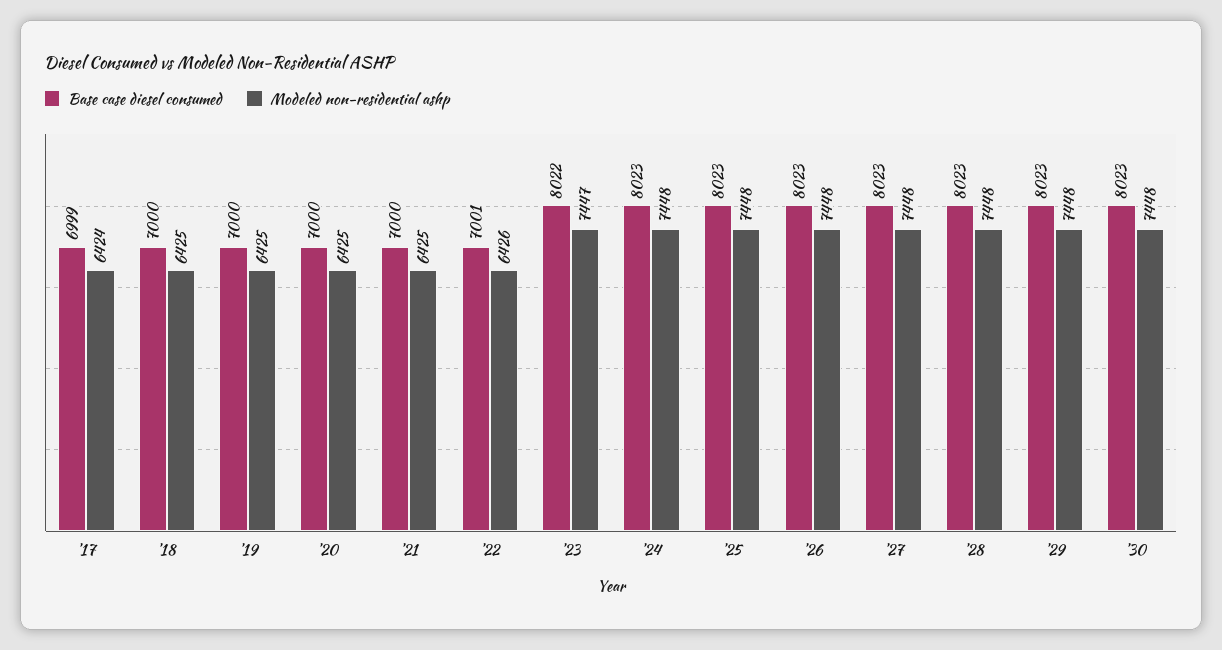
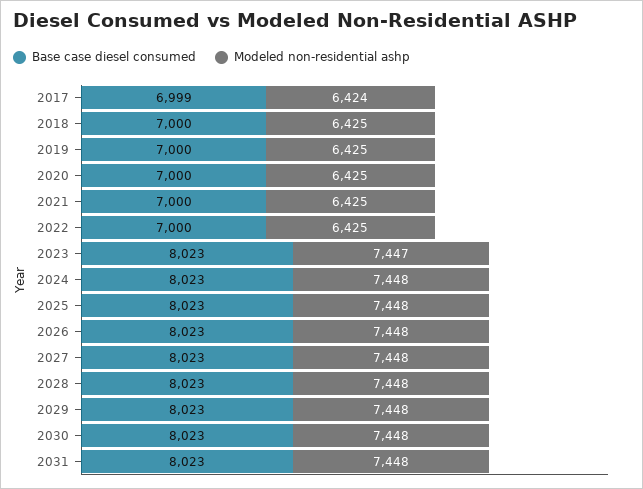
Base case diesel consumed, '22: 7001 -> 7000
Modeled non-residential ashp, '22: 6426 -> 6425
Base case diesel consumed, '23: 8022 -> 8023
Base case diesel consumed, 2031: none -> 8023
Modeled non-residential ashp, 2031: none -> 7448

